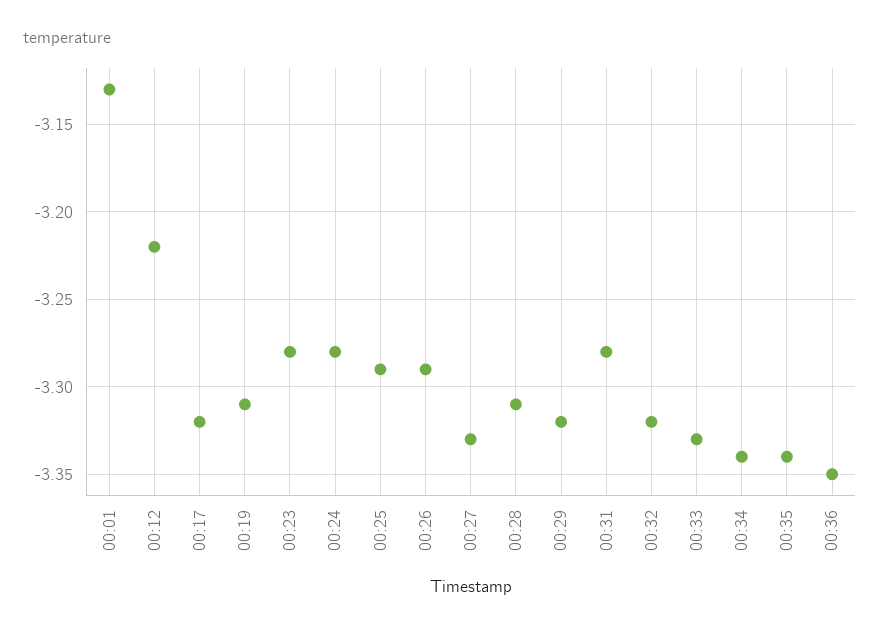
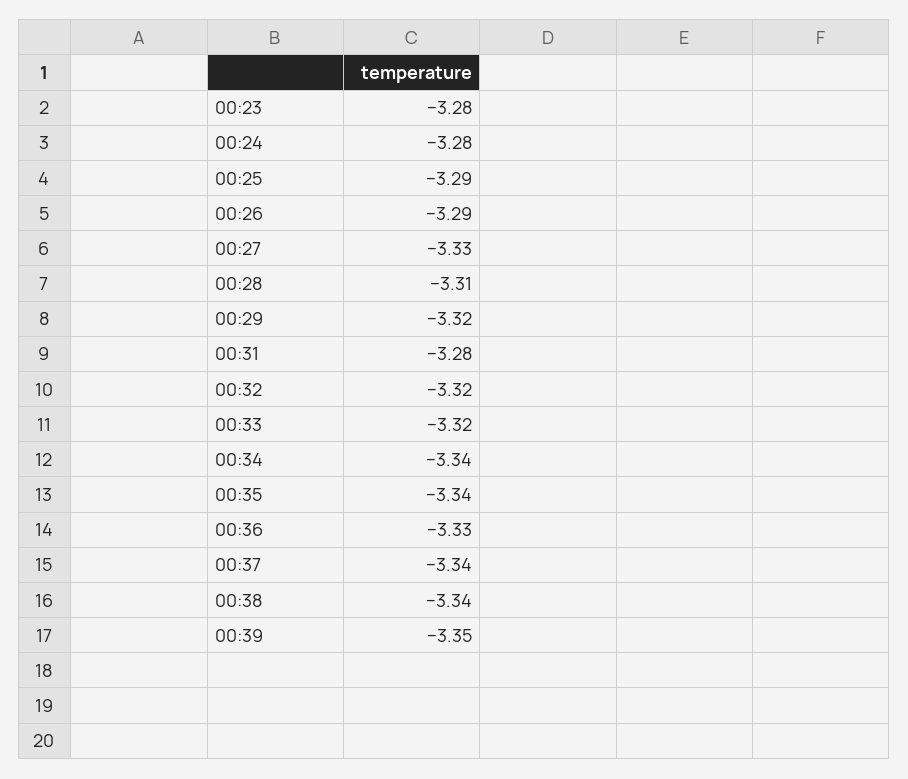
00:01: -3.13 -> none
00:12: -3.22 -> none
00:17: -3.32 -> none
00:19: -3.31 -> none
00:33: -3.33 -> -3.32
00:36: -3.35 -> -3.33
00:37: none -> -3.34
00:38: none -> -3.34
00:39: none -> -3.35

